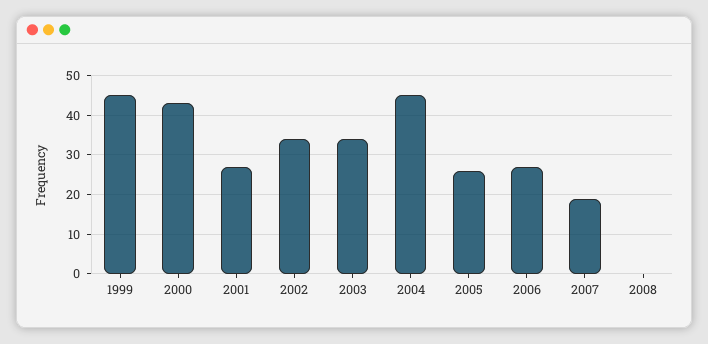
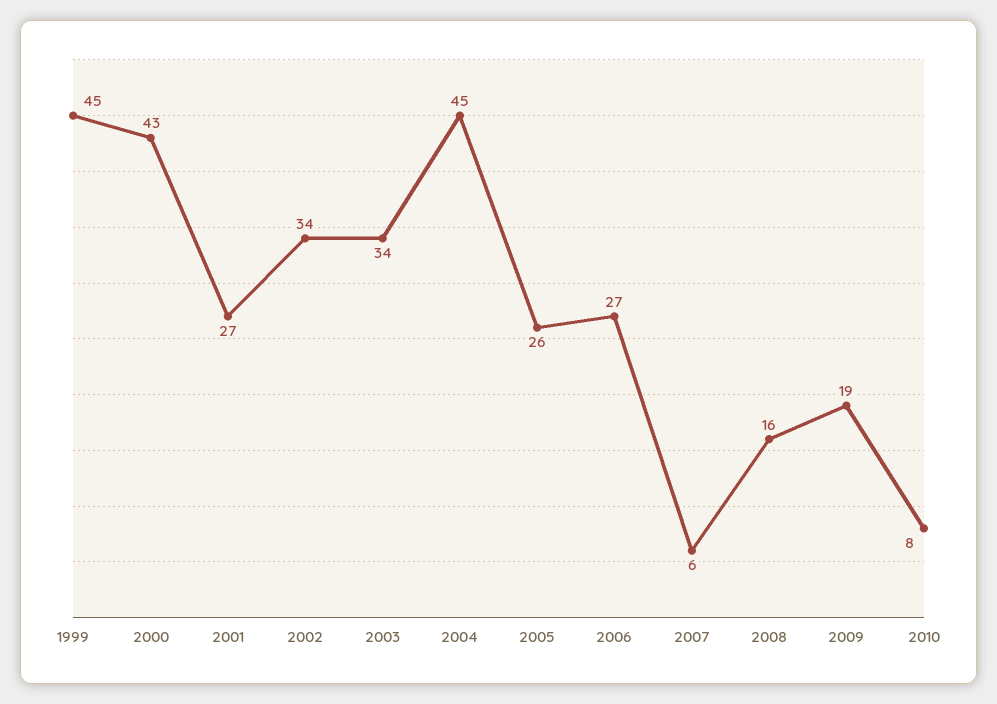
2007: 20 -> 6
2008: 0 -> 16
2009: none -> 19
2010: none -> 8

